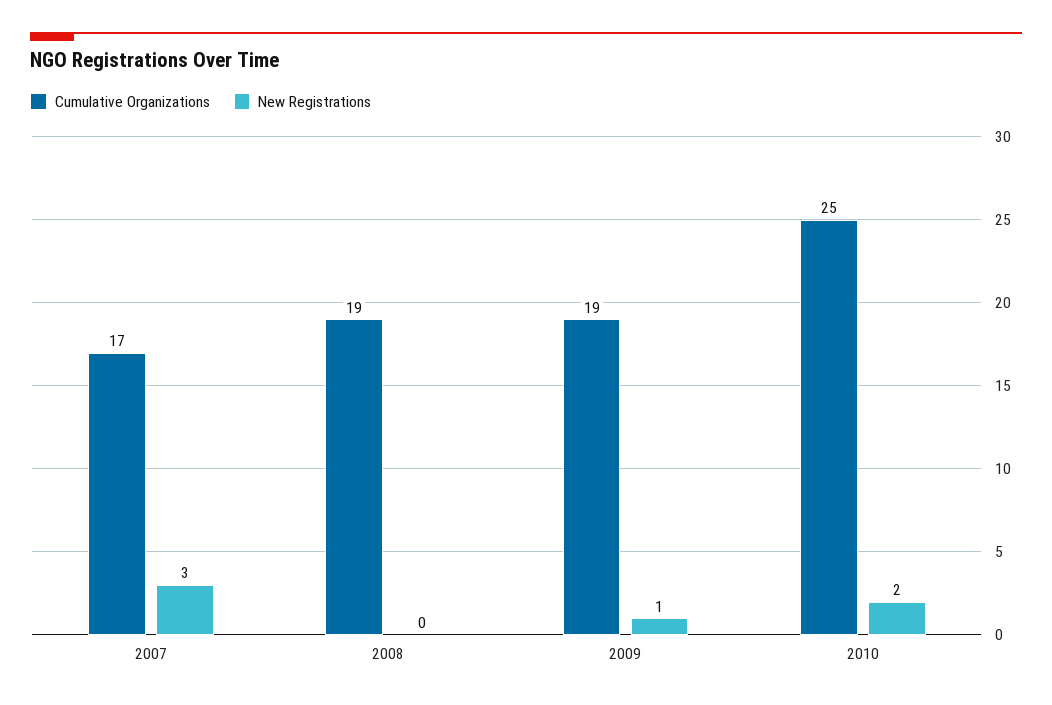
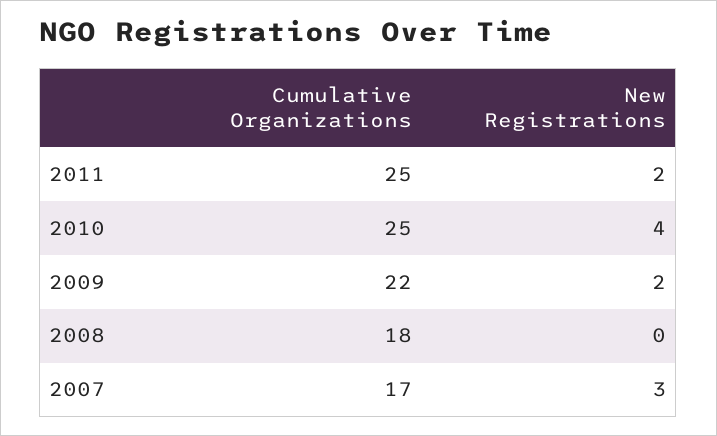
Cumulative Organizations, 2008: 19 -> 18
Cumulative Organizations, 2009: 19 -> 22
New Registrations, 2009: 1 -> 2
New Registrations, 2010: 2 -> 4
Cumulative Organizations, 2011: none -> 25
New Registrations, 2011: none -> 2

